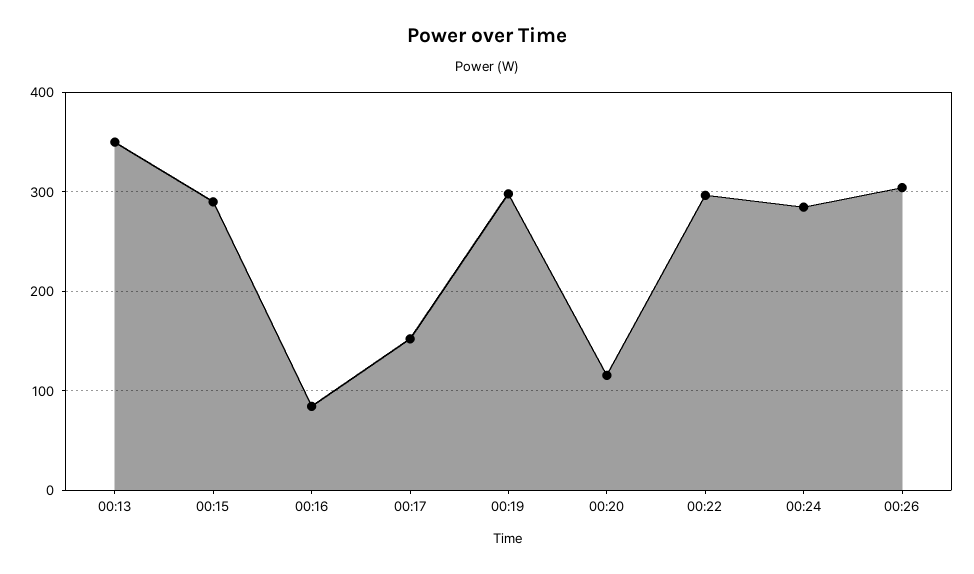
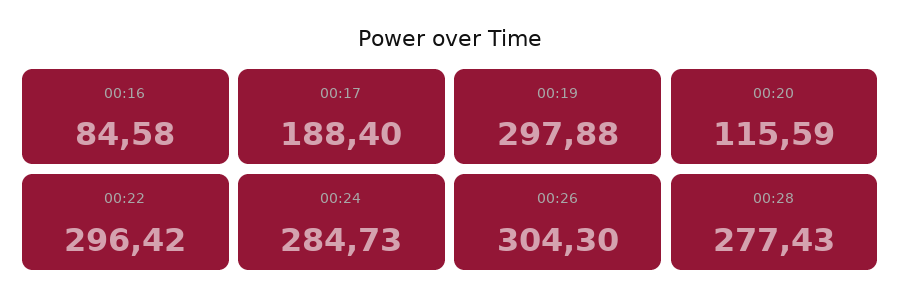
00:13: 350 -> none
00:15: 290 -> none
00:17: 150 -> 188.4
00:28: none -> 277.43

